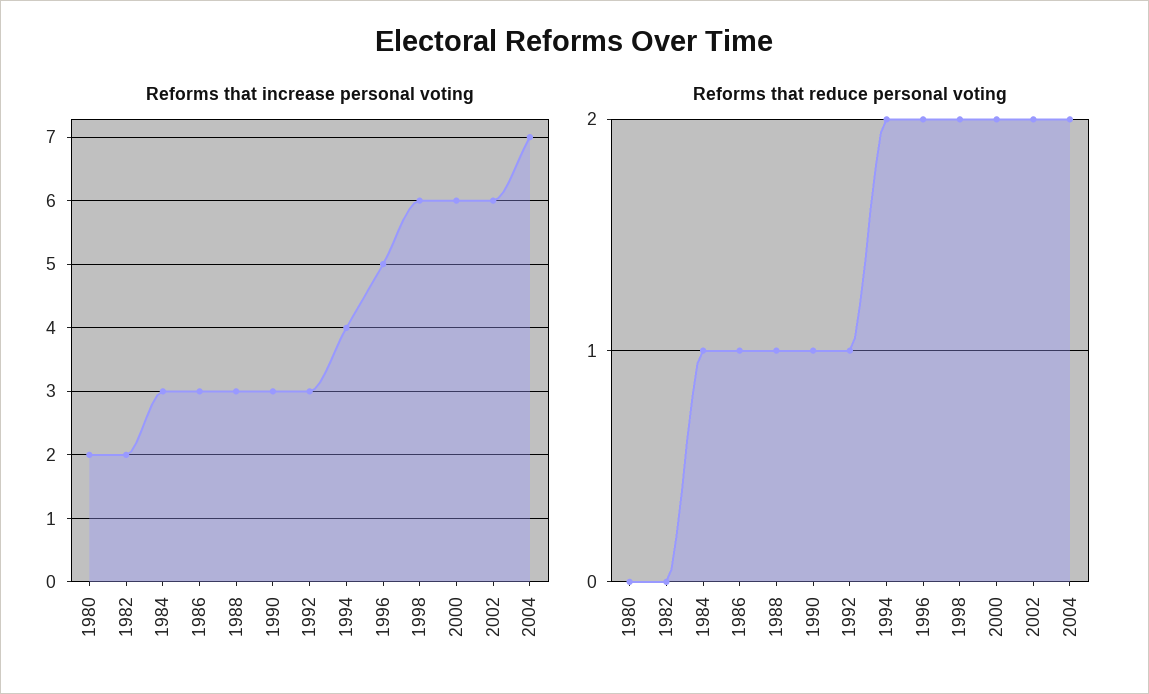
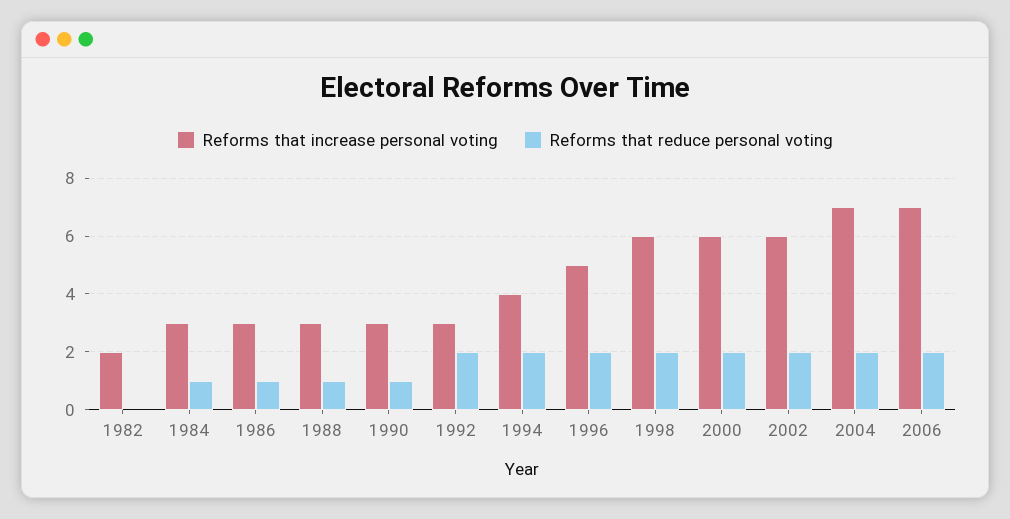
Reforms that increase personal voting, 1980: 2 -> none
Reforms that reduce personal voting, 1980: 0 -> none
Reforms that reduce personal voting, 1992: 1 -> 2
Reforms that increase personal voting, 2006: none -> 7
Reforms that reduce personal voting, 2006: none -> 2

